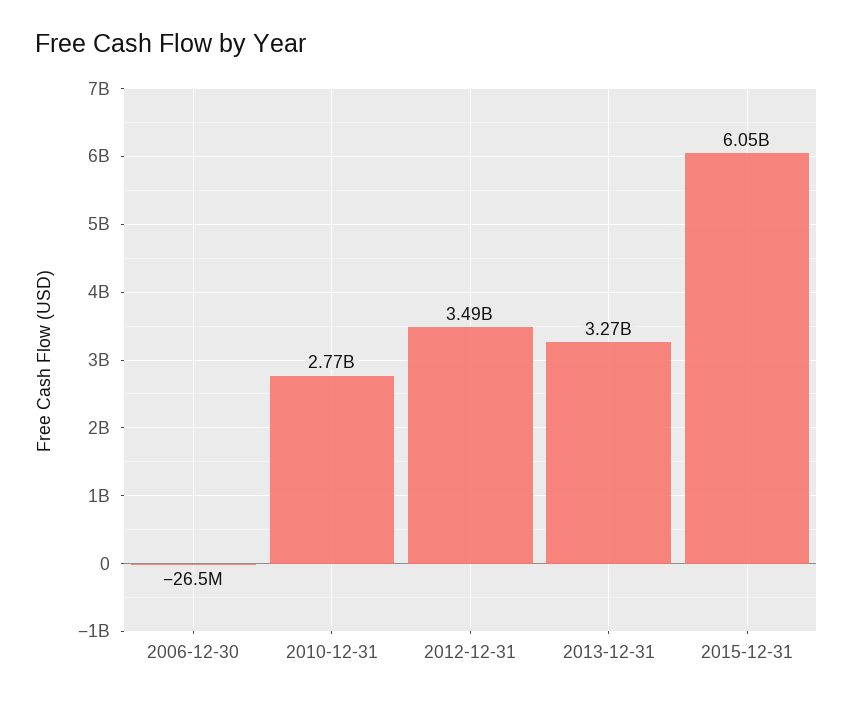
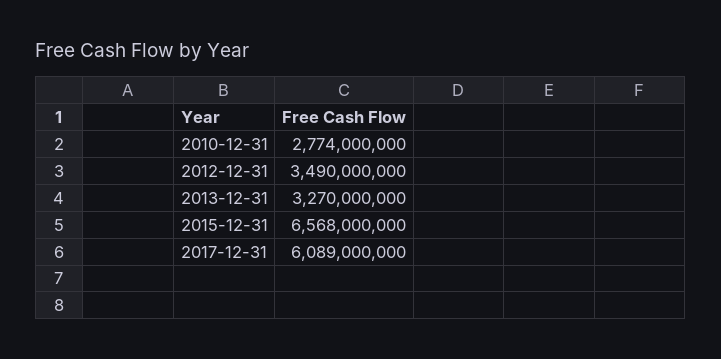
2006-12-30: -26500000 -> none
2015-12-31: 6050000000 -> 6568000000
2017-12-31: none -> 6089000000

